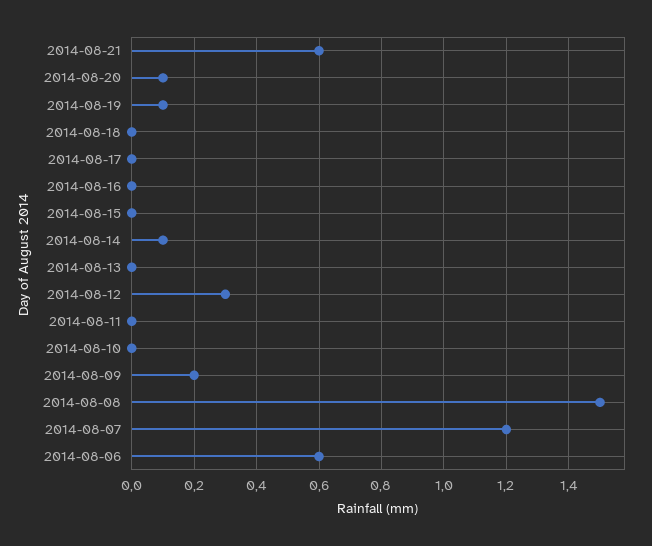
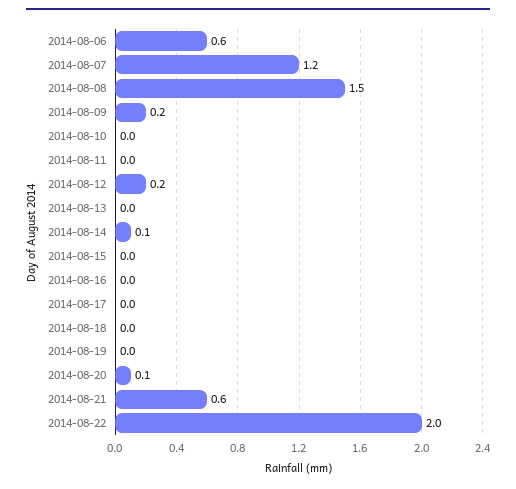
2014-08-19: 0.1 -> 0
2014-08-12: 0.3 -> 0.2
2014-08-22: none -> 2

